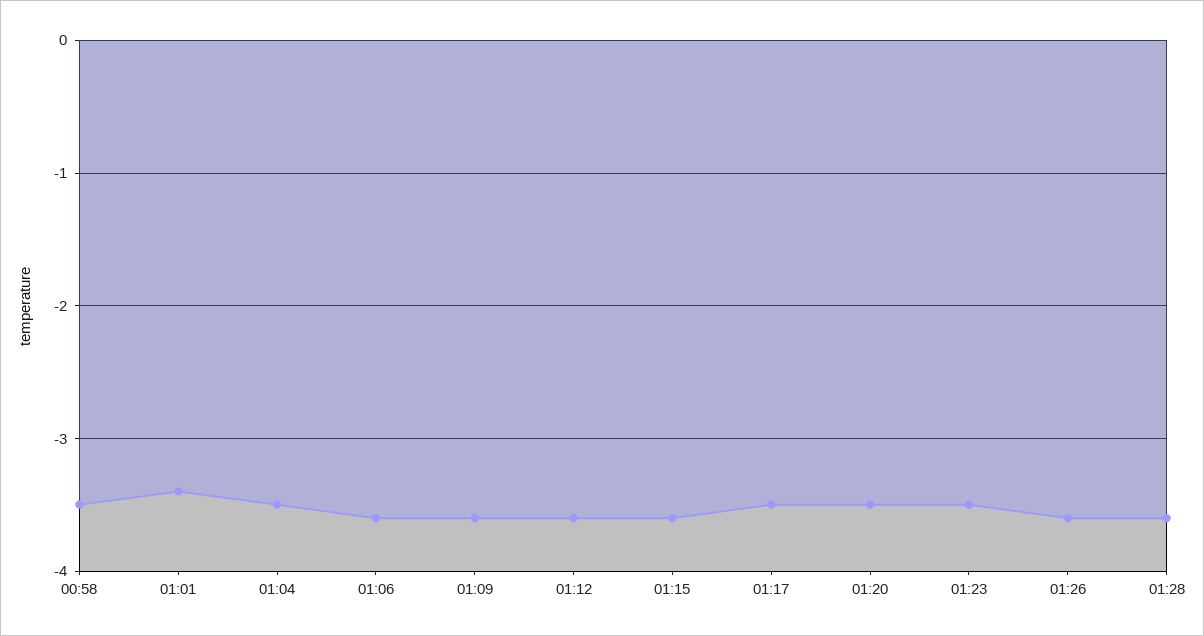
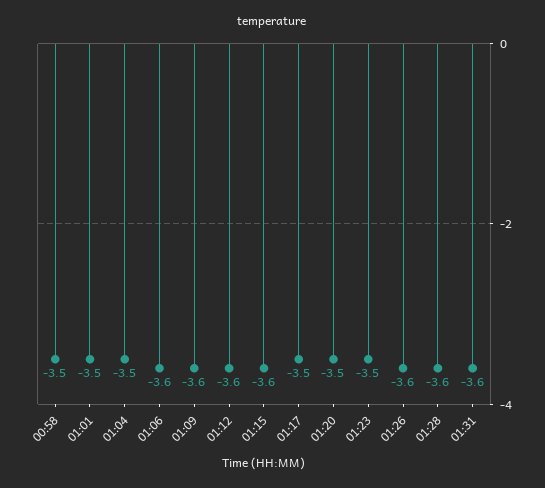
01:01: -3.4 -> -3.5
01:31: none -> -3.6

